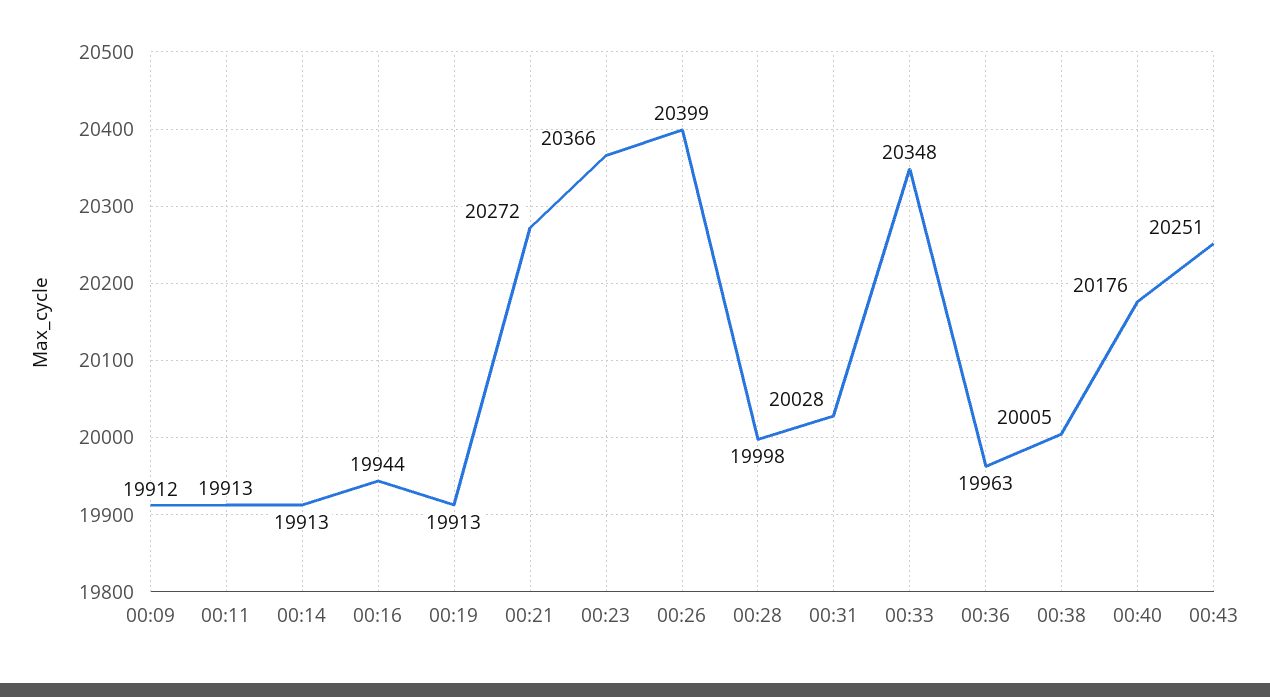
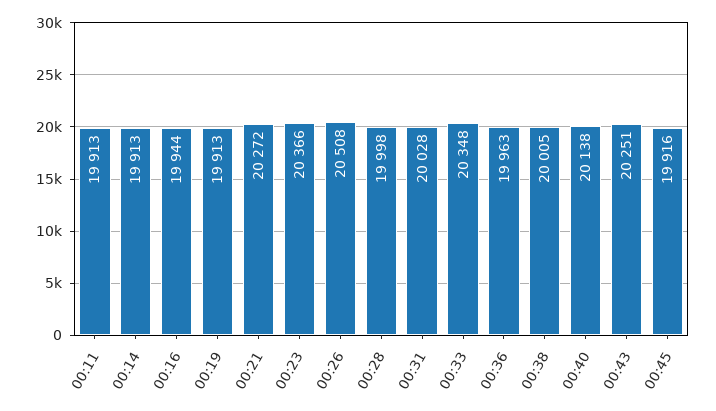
00:09: 19912 -> none
00:26: 20399 -> 20508
00:40: 20176 -> 20138
00:45: none -> 19916

